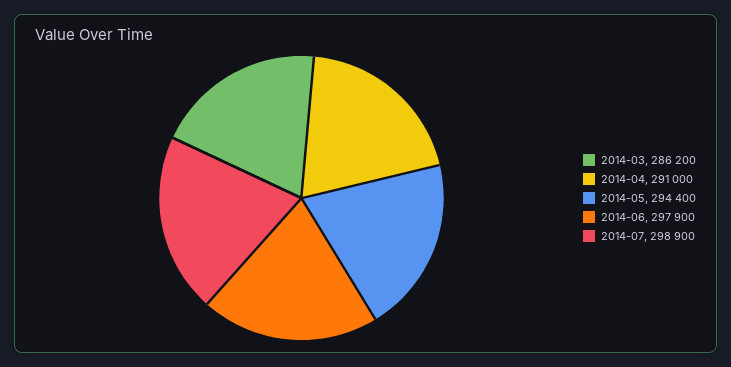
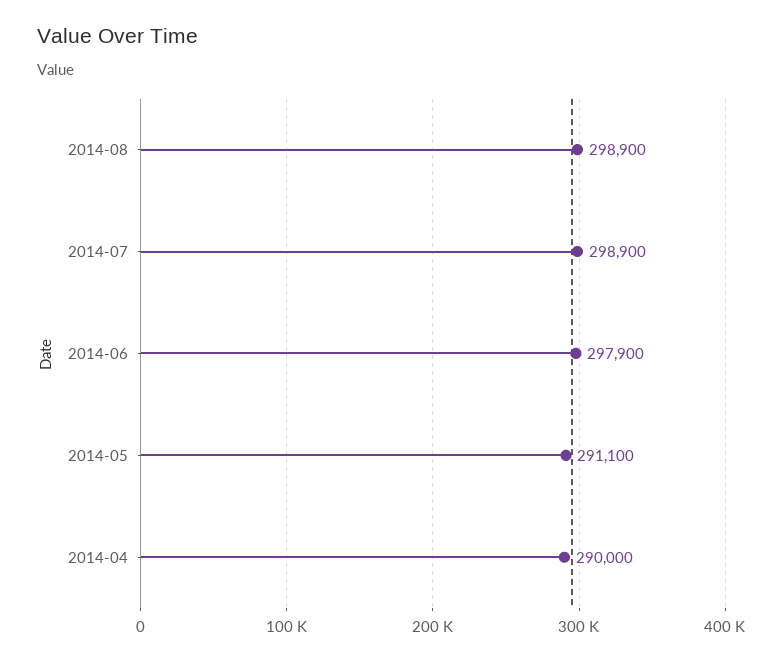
2014-03: 286200 -> none
2014-04: 291000 -> 290000
2014-05: 294400 -> 291100
2014-08: none -> 298900

